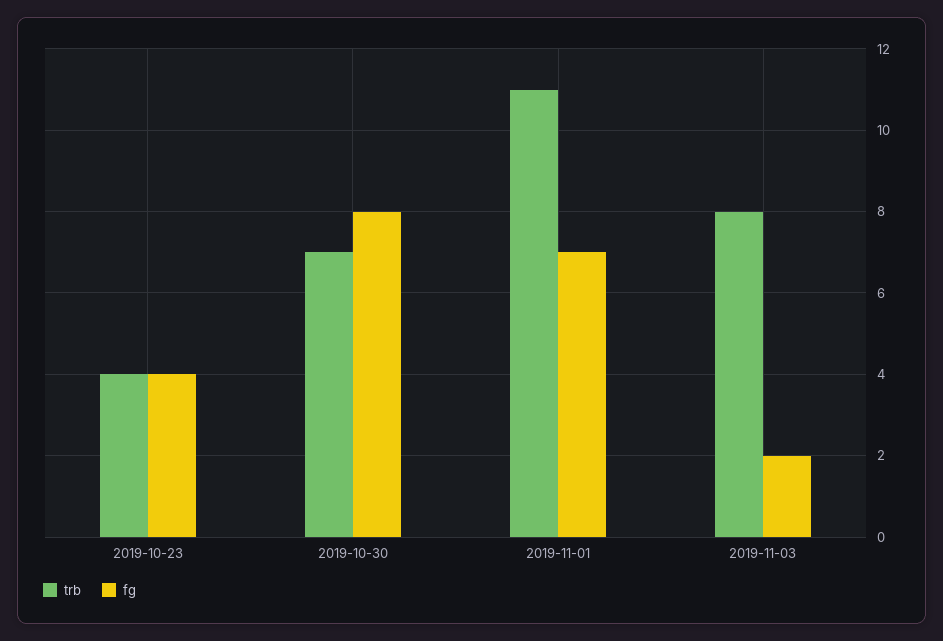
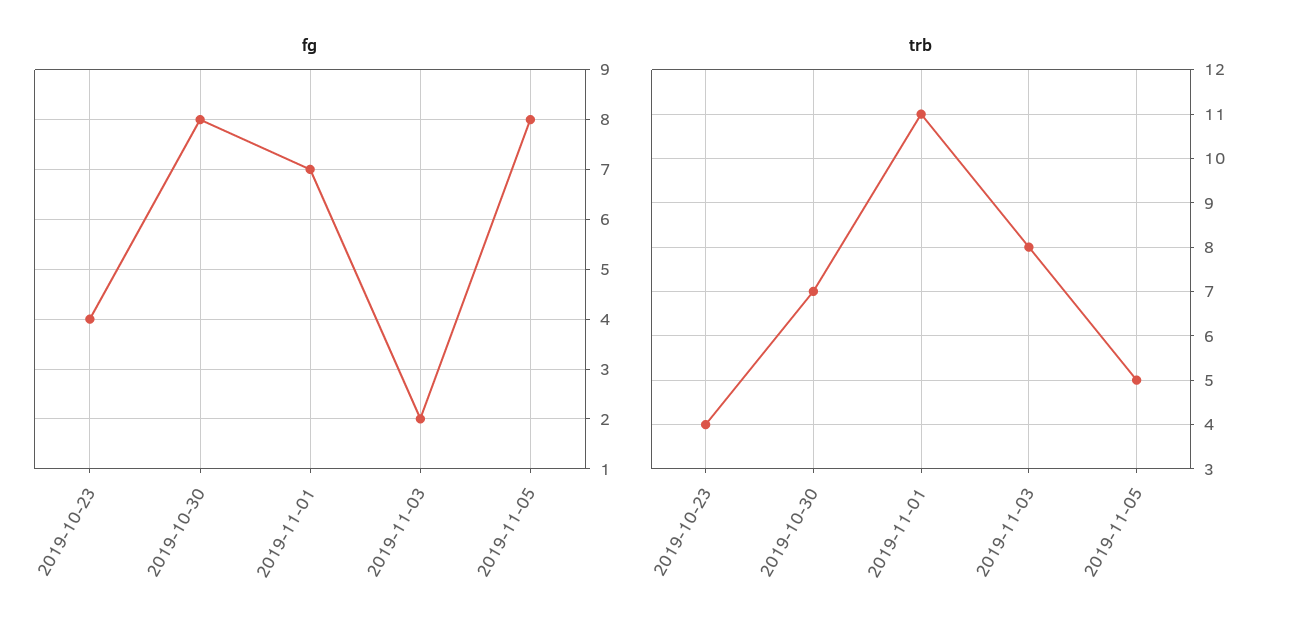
fg, 2019-11-05: none -> 8
trb, 2019-11-05: none -> 5

